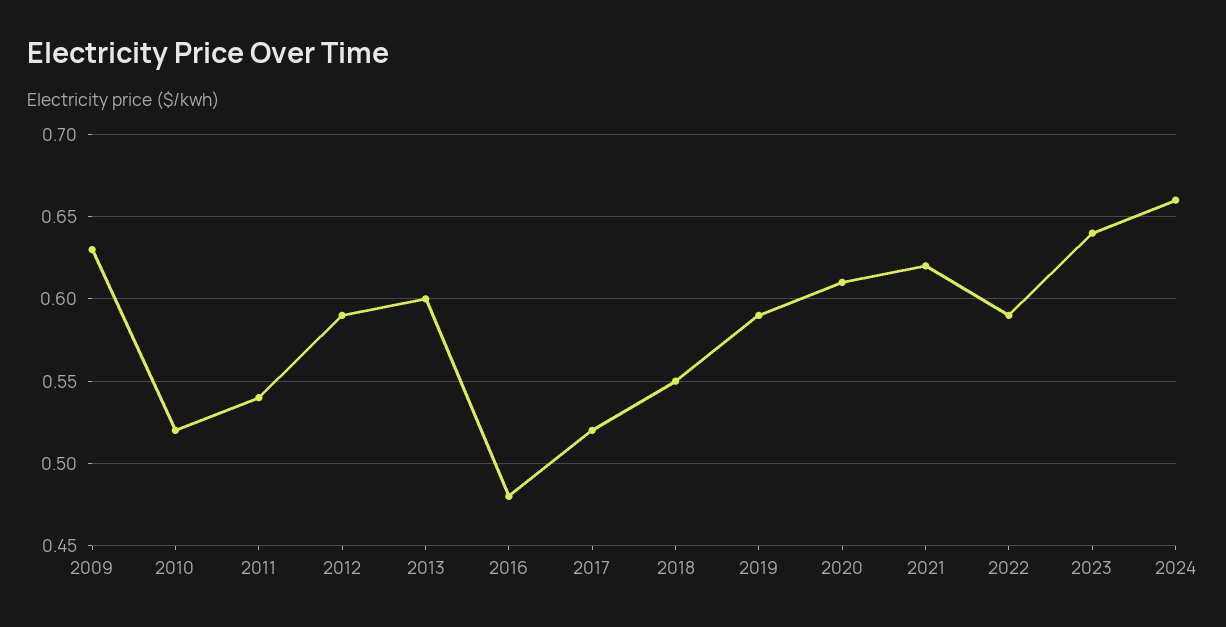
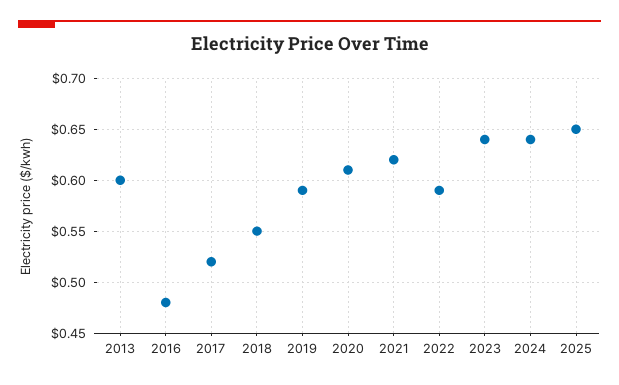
2009: 0.63 -> none
2010: 0.52 -> none
2011: 0.54 -> none
2012: 0.59 -> none
2024: 0.66 -> 0.64
2025: none -> 0.65

